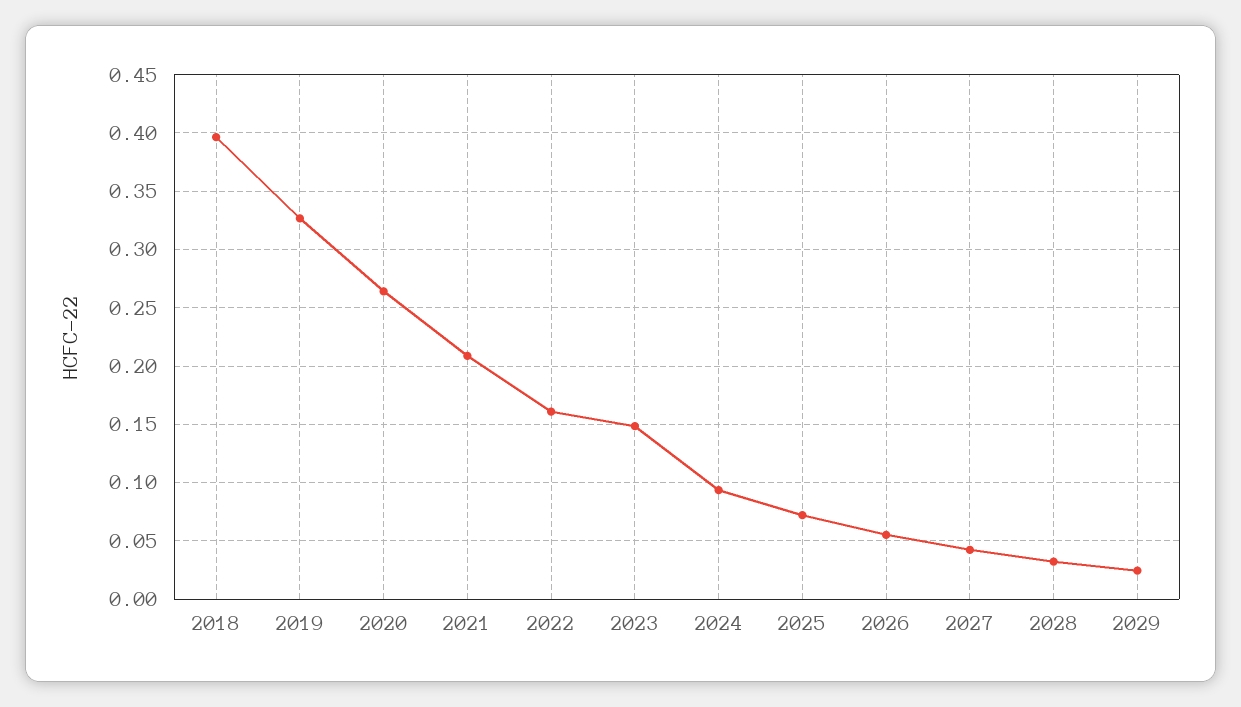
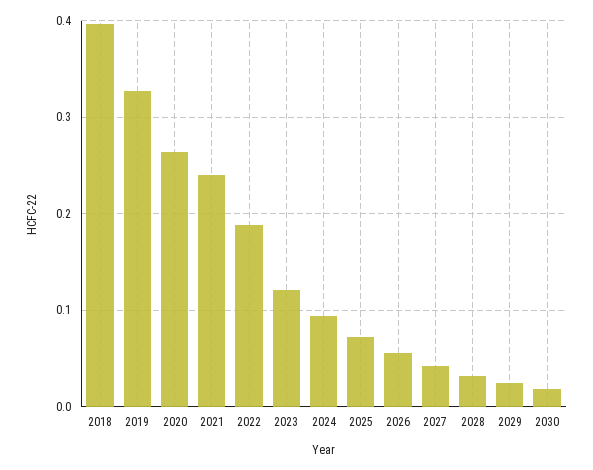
2021: 0.21 -> 0.24
2022: 0.16 -> 0.19
2023: 0.15 -> 0.12
2030: none -> 0.02

